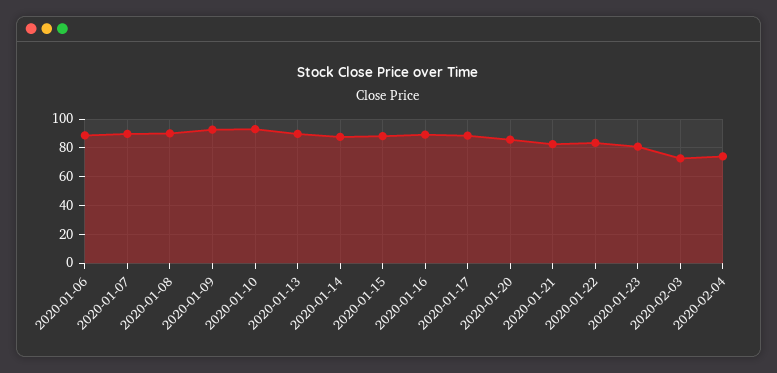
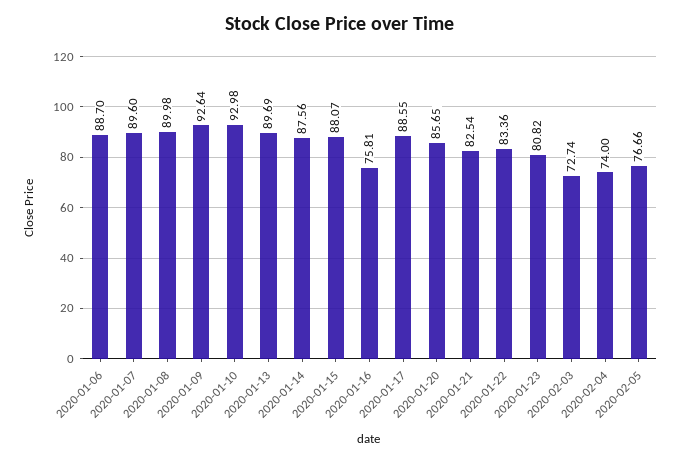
2020-01-16: 90 -> 75.81
2020-02-05: none -> 76.66

